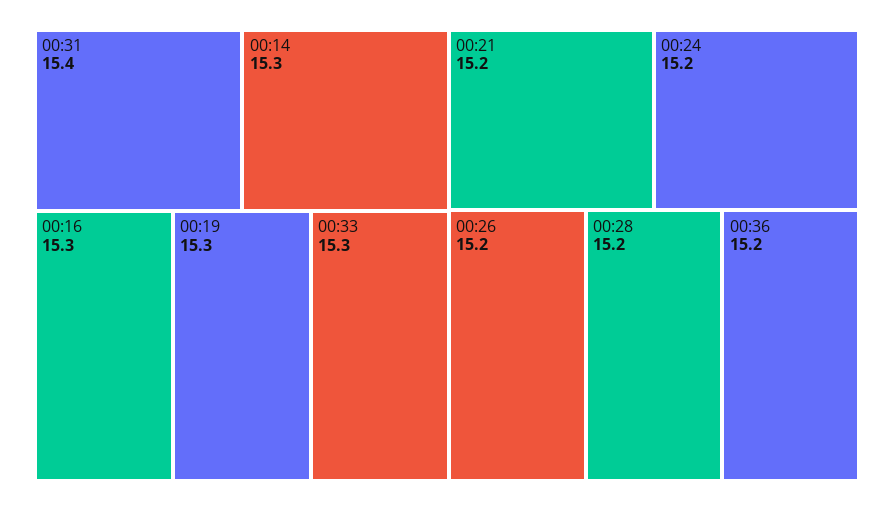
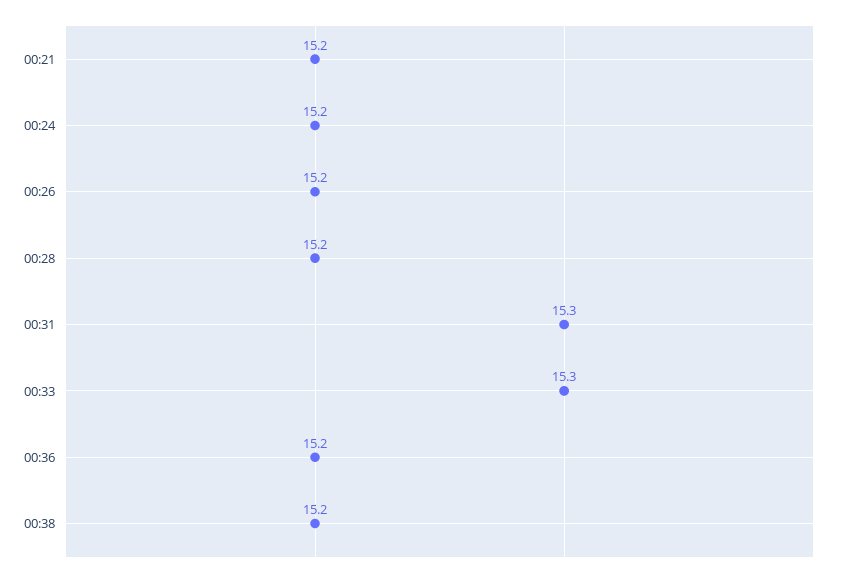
00:31: 15.4 -> 15.3
00:14: 15.3 -> none
00:16: 15.3 -> none
00:19: 15.3 -> none
00:38: none -> 15.2

